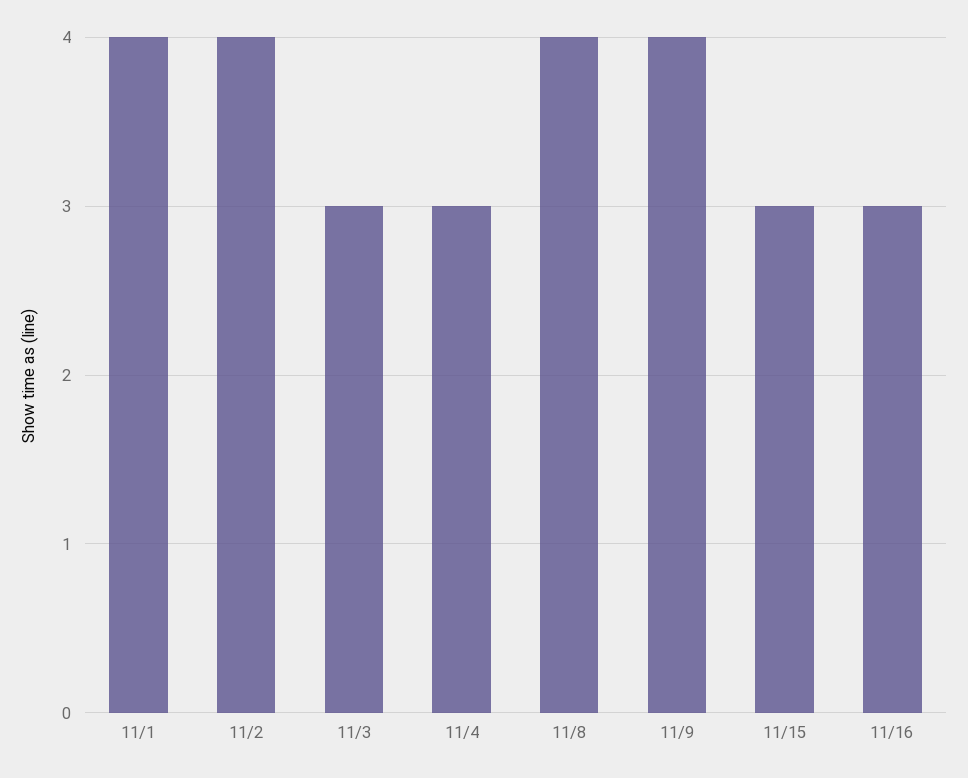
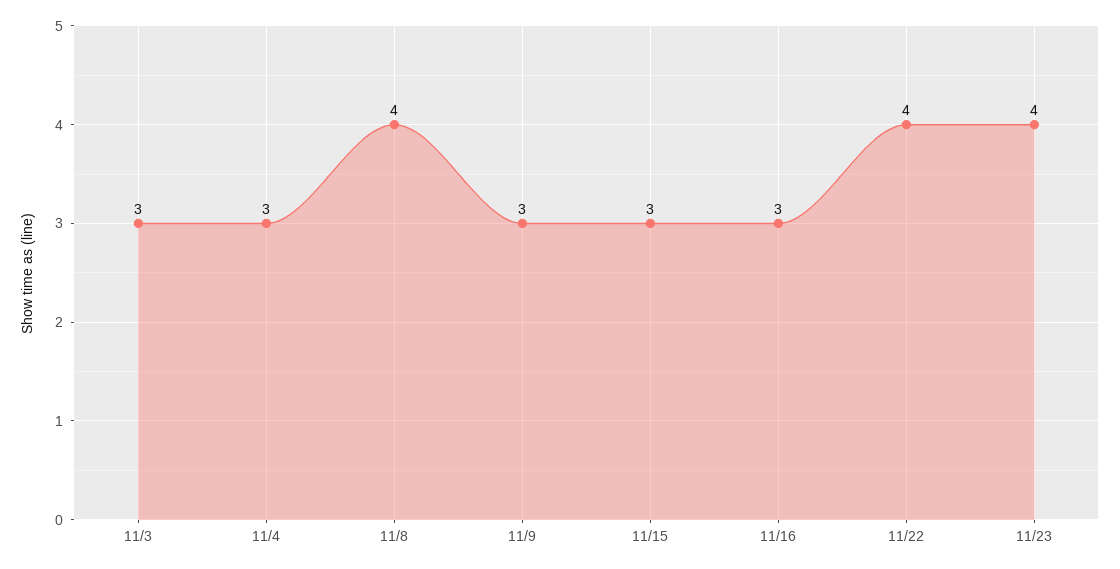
11/1: 4 -> none
11/2: 4 -> none
11/9: 4 -> 3
11/22: none -> 4
11/23: none -> 4

